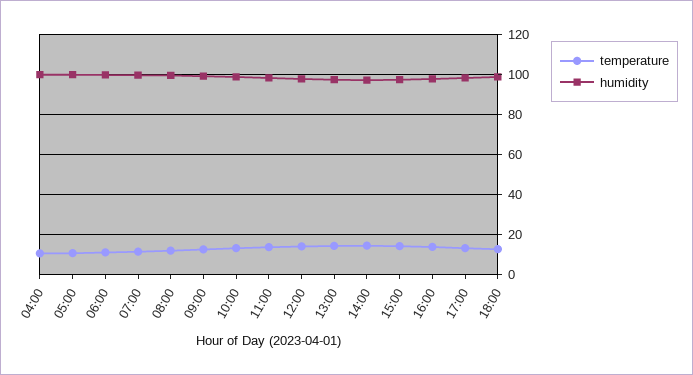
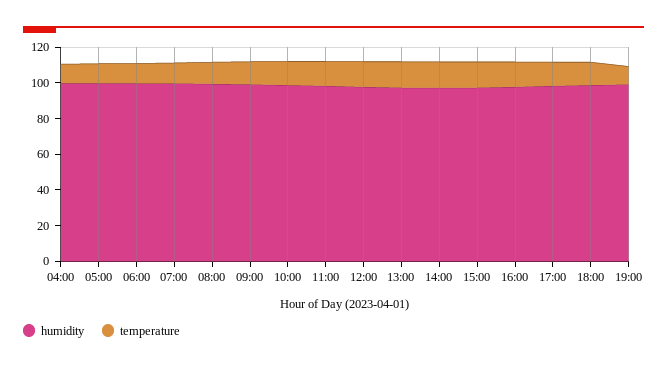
humidity, 19:00: none -> 100
temperature, 19:00: none -> 10

